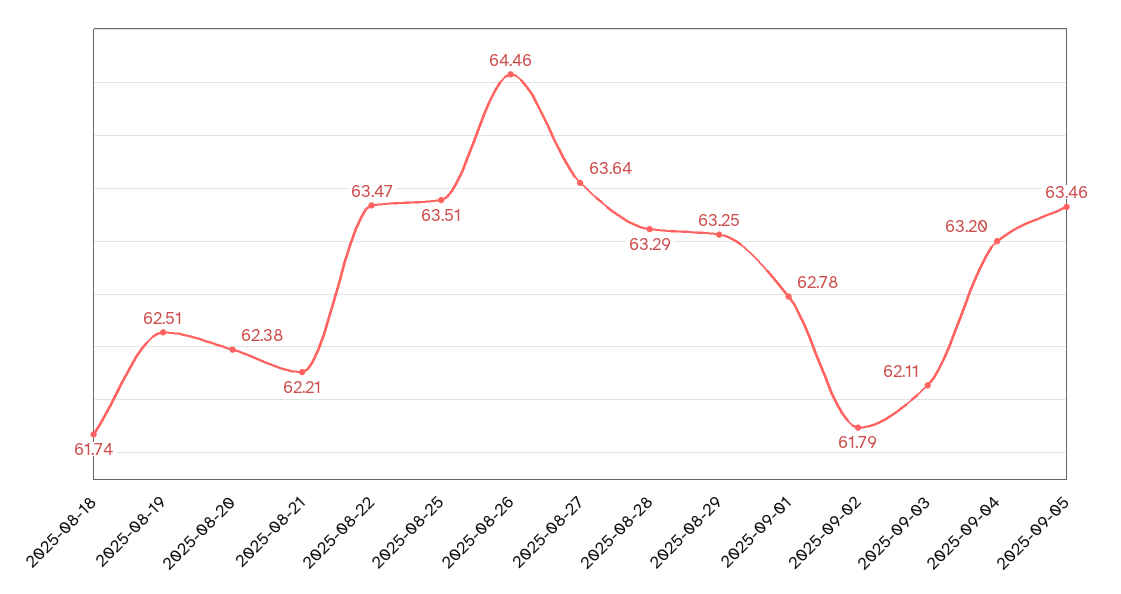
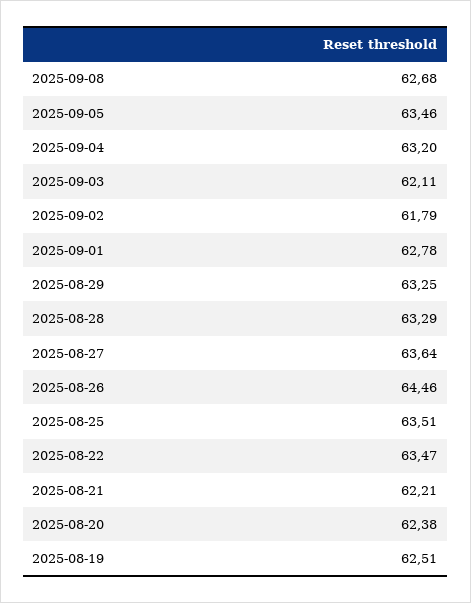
2025-08-18: 61.74 -> none
2025-09-08: none -> 62.68

